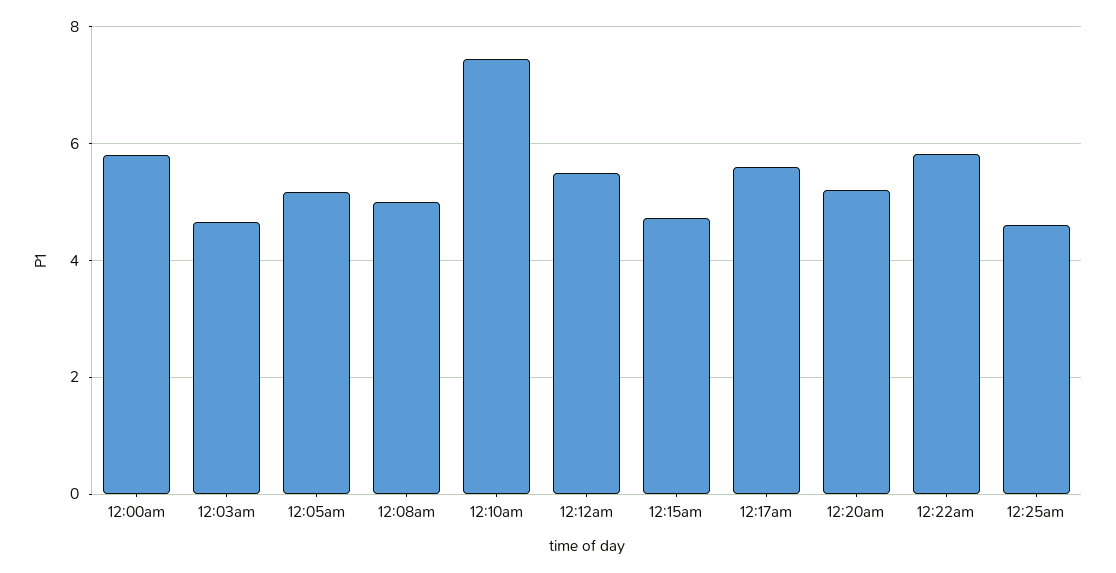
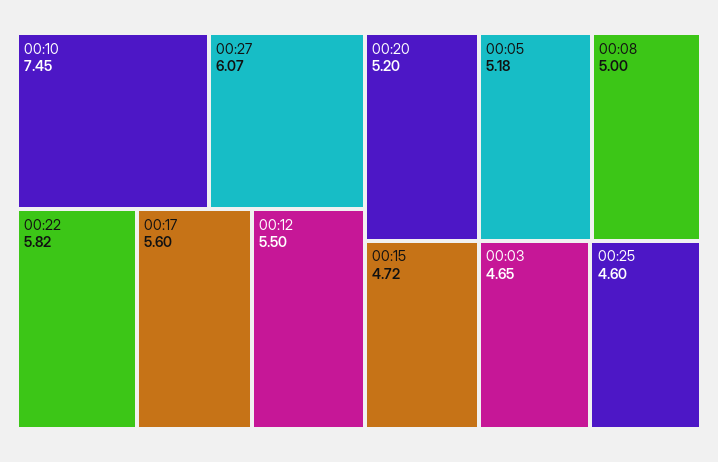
12:00am: 5.8 -> none
00:27: none -> 6.07

